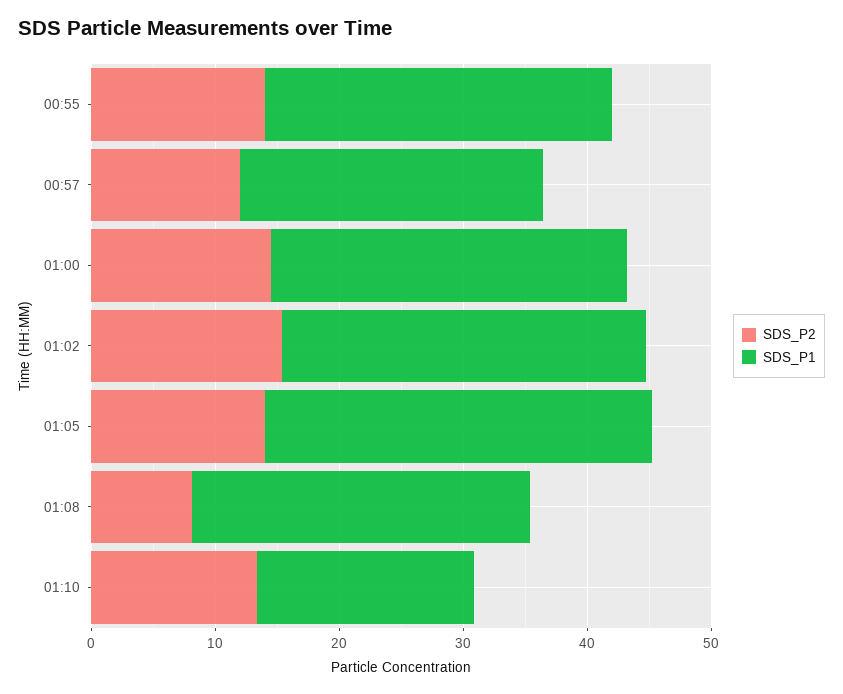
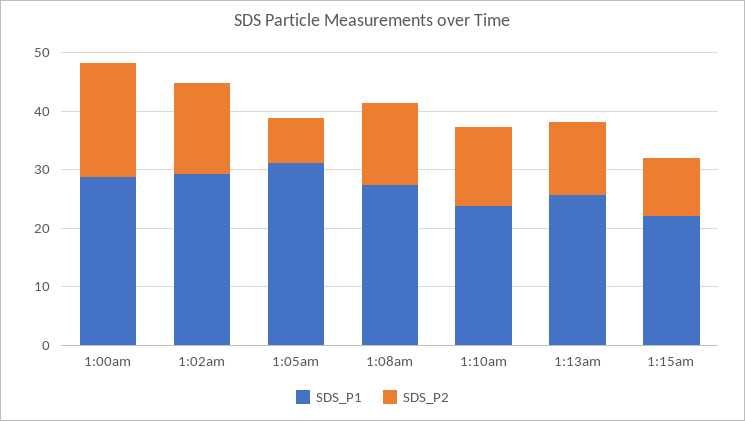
SDS_P2, 00:55: 14 -> none
SDS_P1, 00:55: 28 -> none
SDS_P2, 00:57: 12 -> none
SDS_P1, 00:57: 24 -> none
SDS_P2, 01:00: 14 -> 20
SDS_P2, 01:05: 14 -> 8
SDS_P2, 01:08: 8 -> 14
SDS_P1, 01:10: 18 -> 24
SDS_P1, 1:13am: none -> 26
SDS_P2, 1:13am: none -> 12
SDS_P1, 1:15am: none -> 22
SDS_P2, 1:15am: none -> 10

